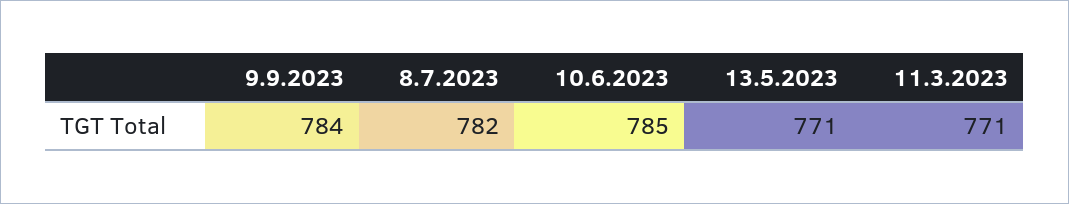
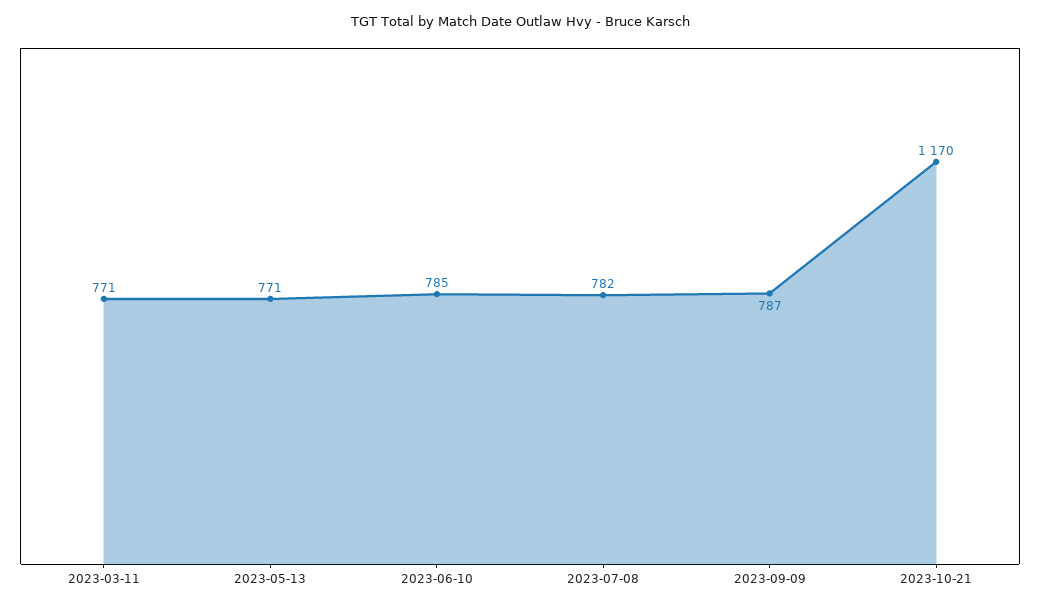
9.9.2023: 784 -> 787
2023-10-21: none -> 1170

